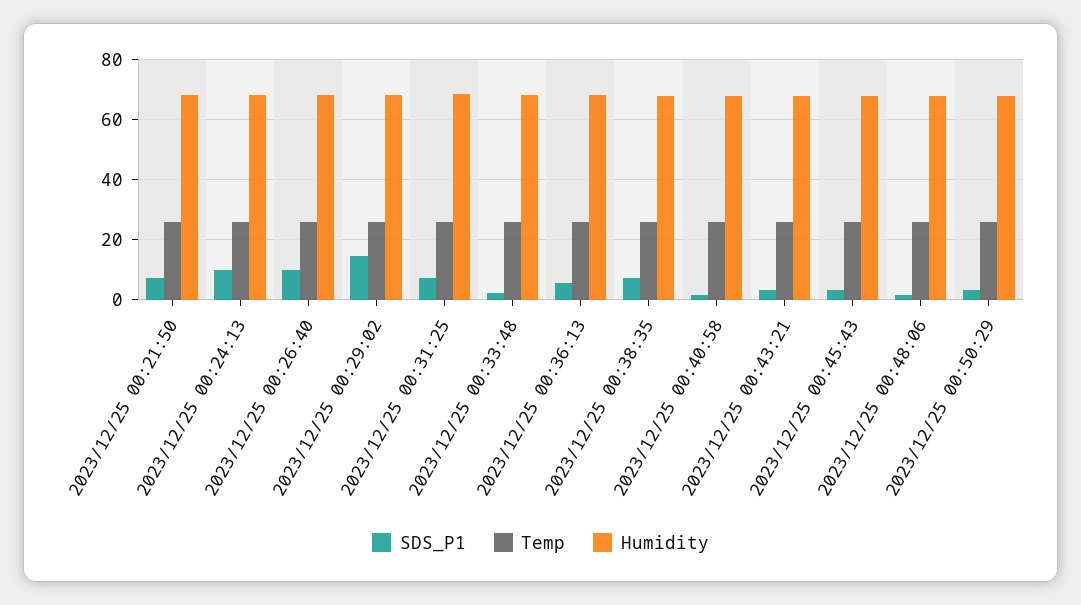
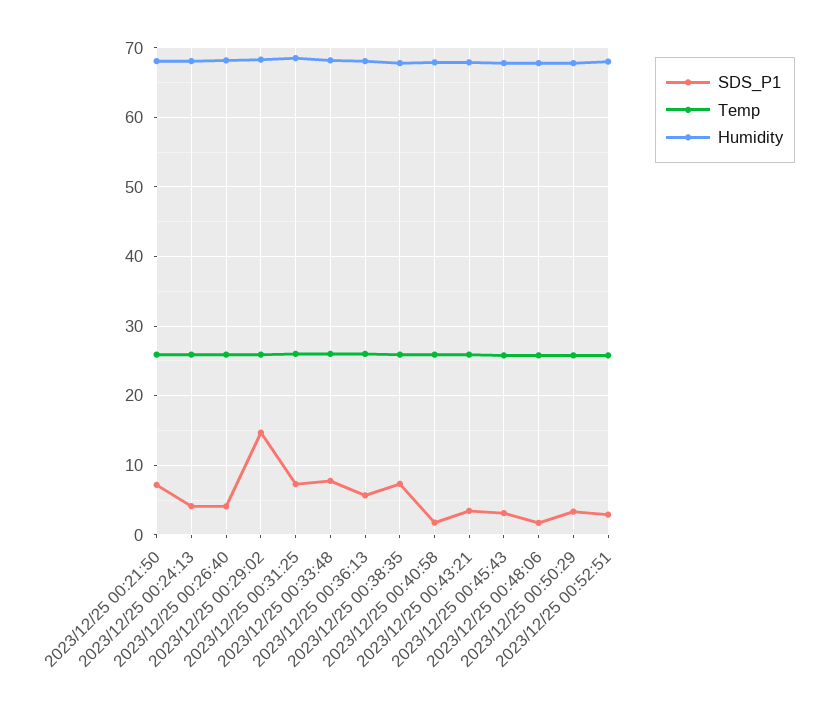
SDS_P1, 2023/12/25 00:24:13: 10 -> 4
SDS_P1, 2023/12/25 00:26:40: 10 -> 4
SDS_P1, 2023/12/25 00:33:48: 2 -> 8
SDS_P1, 2023/12/25 00:52:51: none -> 3
Temp, 2023/12/25 00:52:51: none -> 26
Humidity, 2023/12/25 00:52:51: none -> 68

